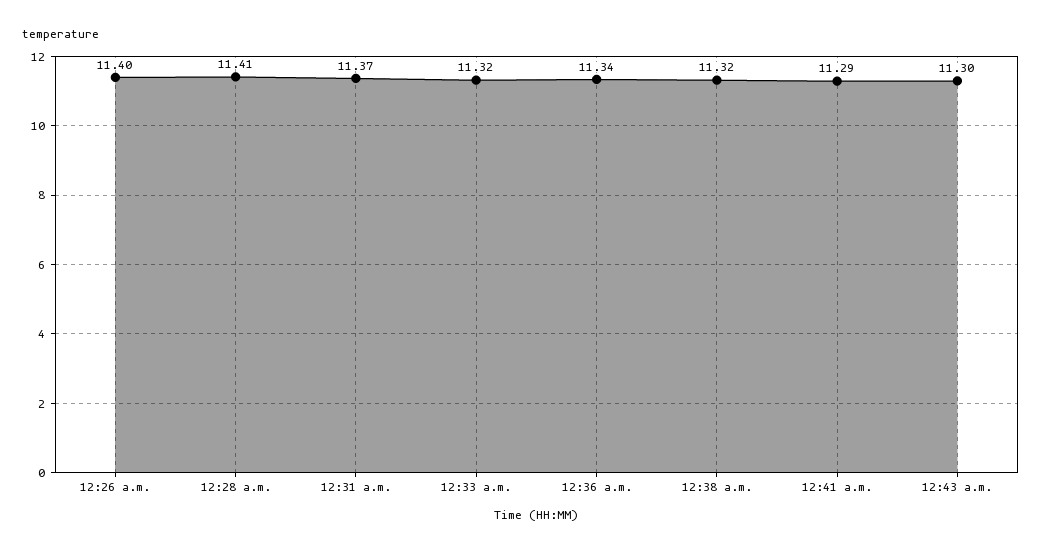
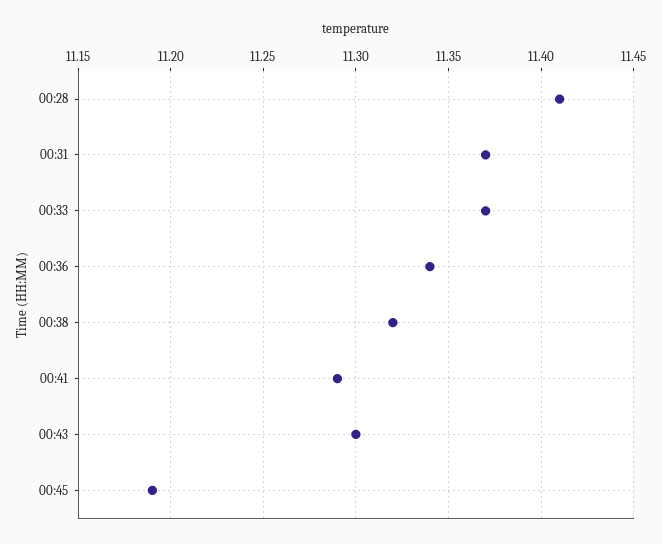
12:26 a.m.: 11.4 -> none
12:33 a.m.: 11.32 -> 11.37
00:45: none -> 11.19

